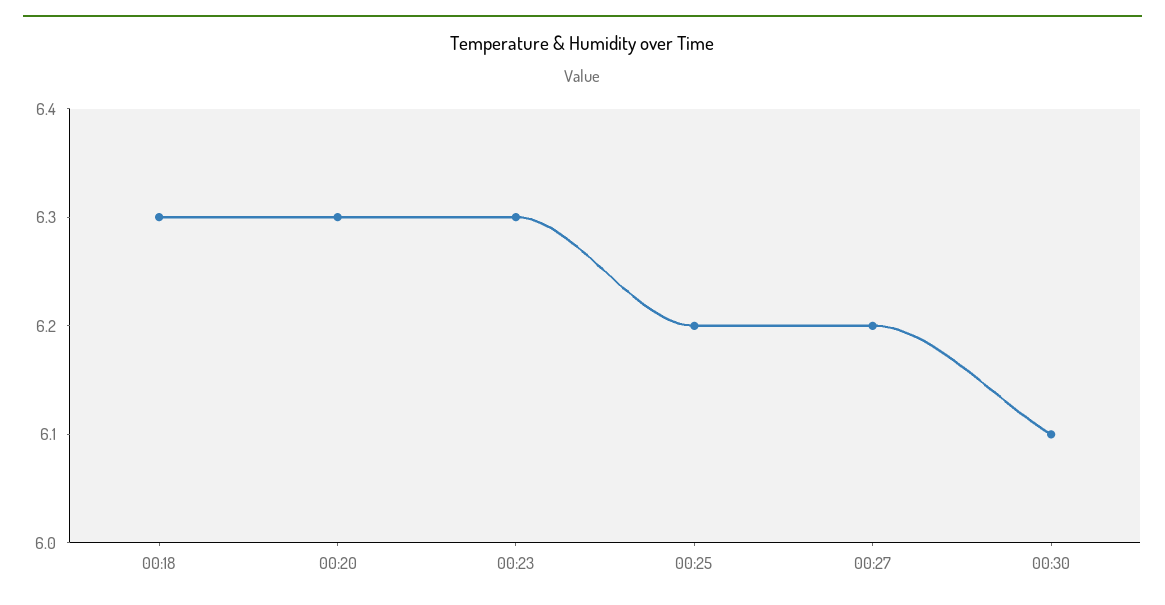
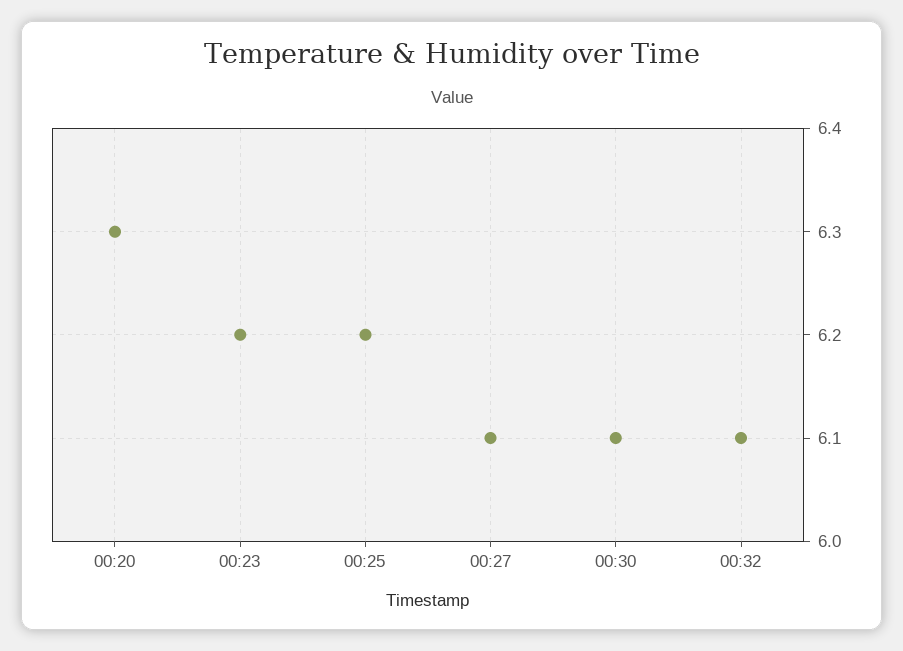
00:18: 6.3 -> none
00:23: 6.3 -> 6.2
00:27: 6.2 -> 6.1
00:32: none -> 6.1

